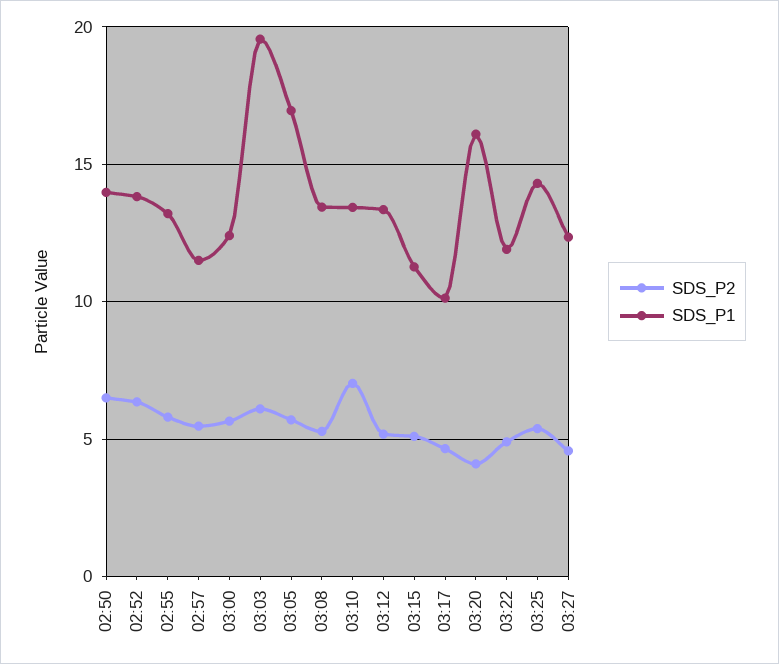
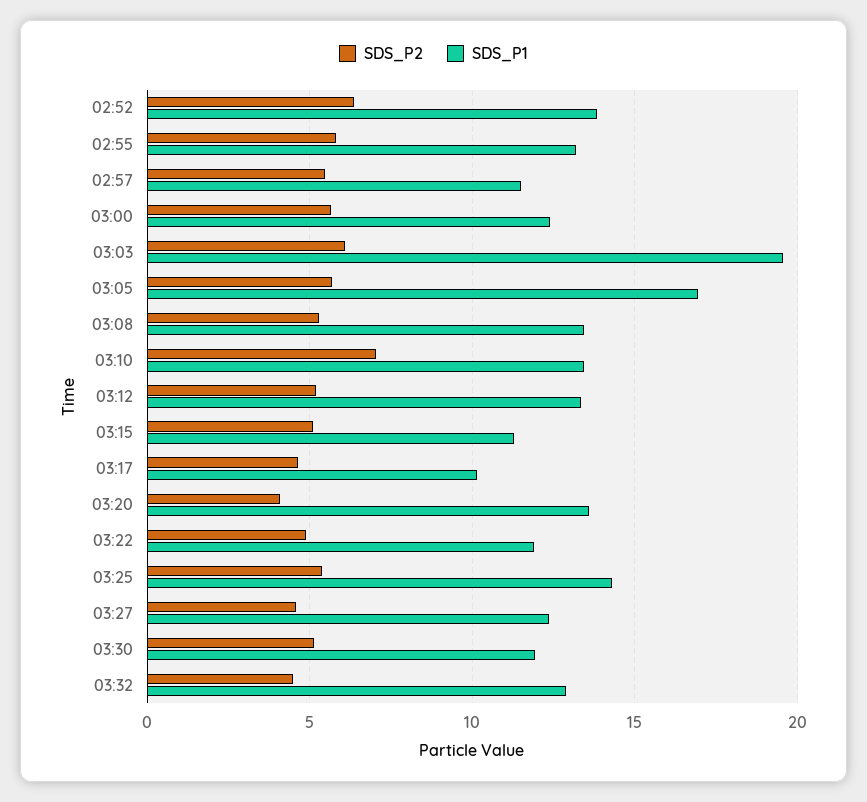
SDS_P2, 02:50: 6.5 -> none
SDS_P1, 02:50: 14 -> none
SDS_P1, 03:20: 16 -> 13.5
SDS_P2, 03:30: none -> 5
SDS_P1, 03:30: none -> 12
SDS_P2, 03:32: none -> 4.5
SDS_P1, 03:32: none -> 13

